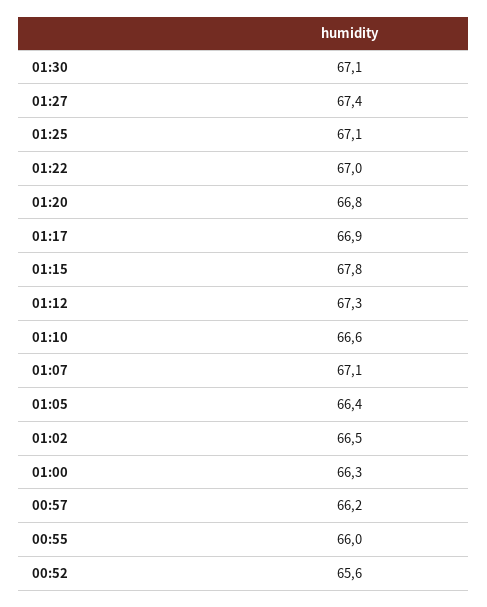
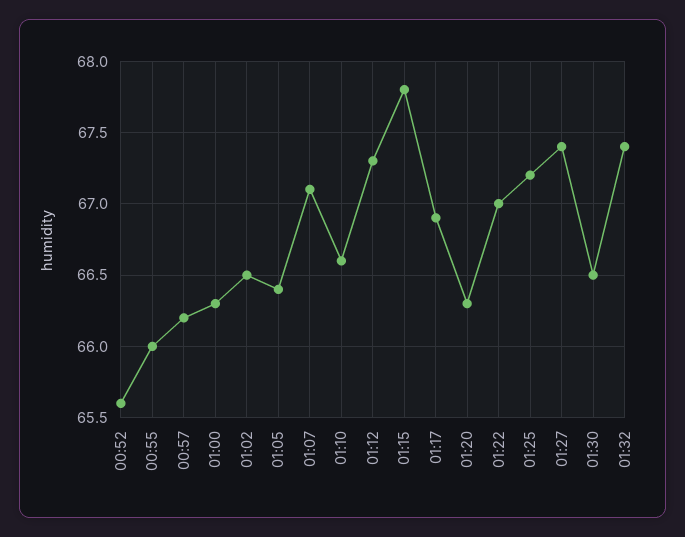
01:30: 67.1 -> 66.5
01:25: 67.1 -> 67.2
01:20: 66.8 -> 66.3
01:32: none -> 67.4

